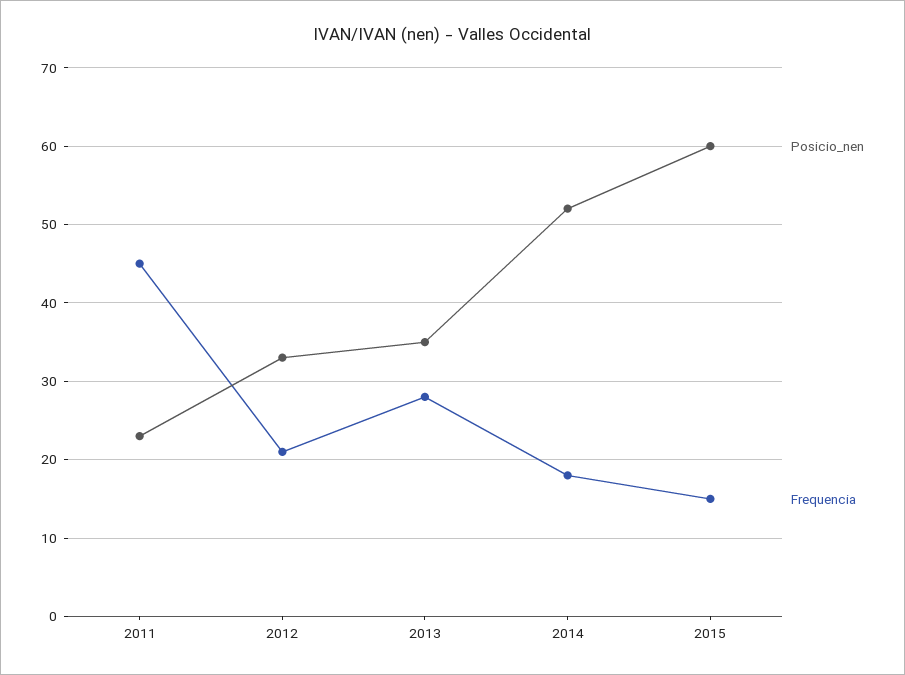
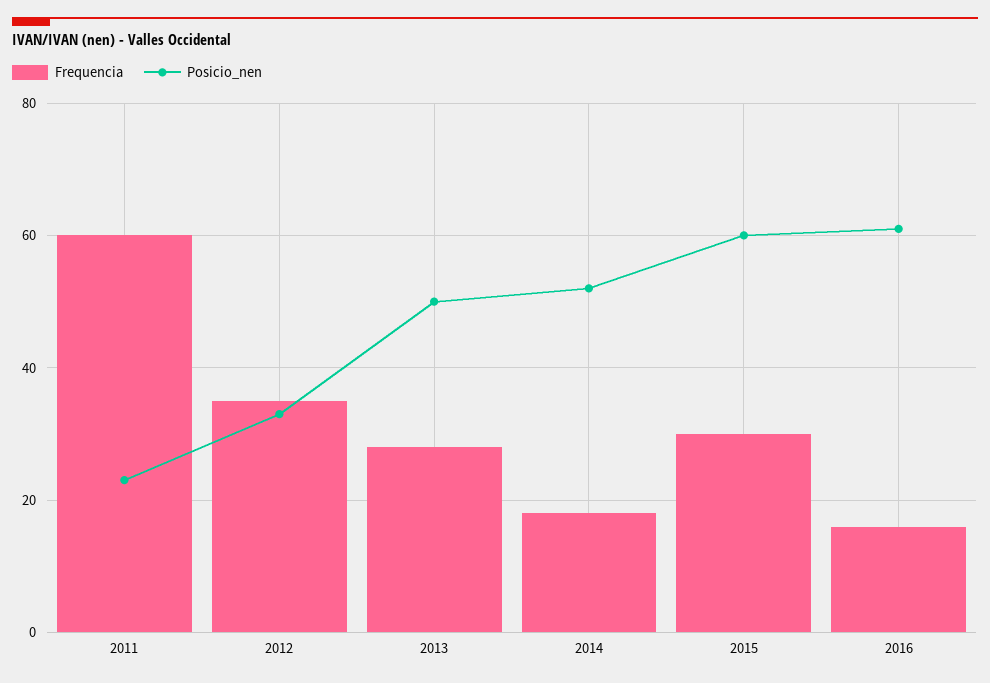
Frequencia, 2011: 45 -> 60
Frequencia, 2012: 21 -> 35
Posicio_nen, 2013: 35 -> 50
Frequencia, 2015: 15 -> 30
Frequencia, 2016: none -> 15
Posicio_nen, 2016: none -> 60

